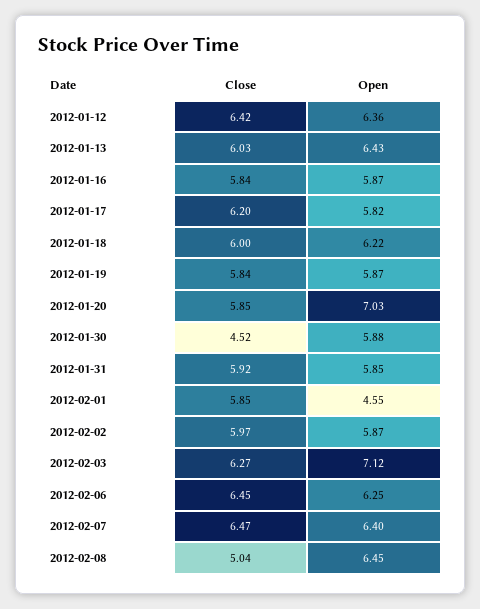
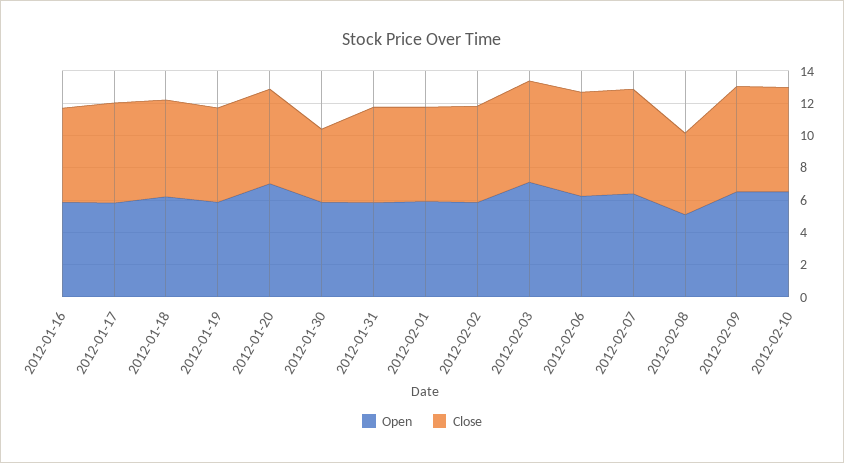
Close, 2012-01-12: 6.42 -> none
Open, 2012-01-12: 6.36 -> none
Close, 2012-01-13: 6.03 -> none
Open, 2012-01-13: 6.43 -> none
Open, 2012-02-01: 4.55 -> 6
Open, 2012-02-08: 6.45 -> 5
Open, 2012-02-09: none -> 6.5
Close, 2012-02-09: none -> 6.5
Open, 2012-02-10: none -> 6.5
Close, 2012-02-10: none -> 6.5

